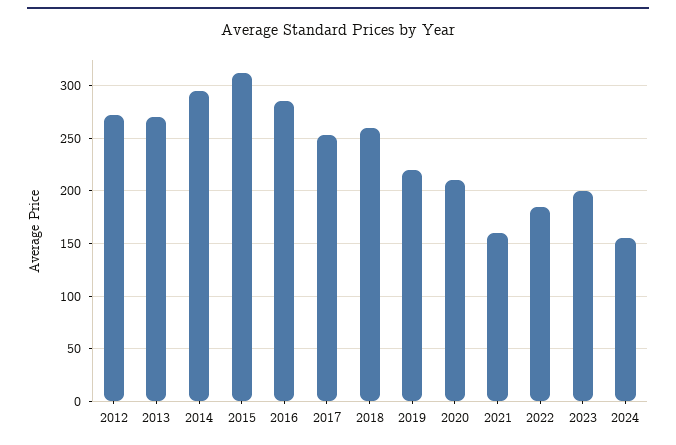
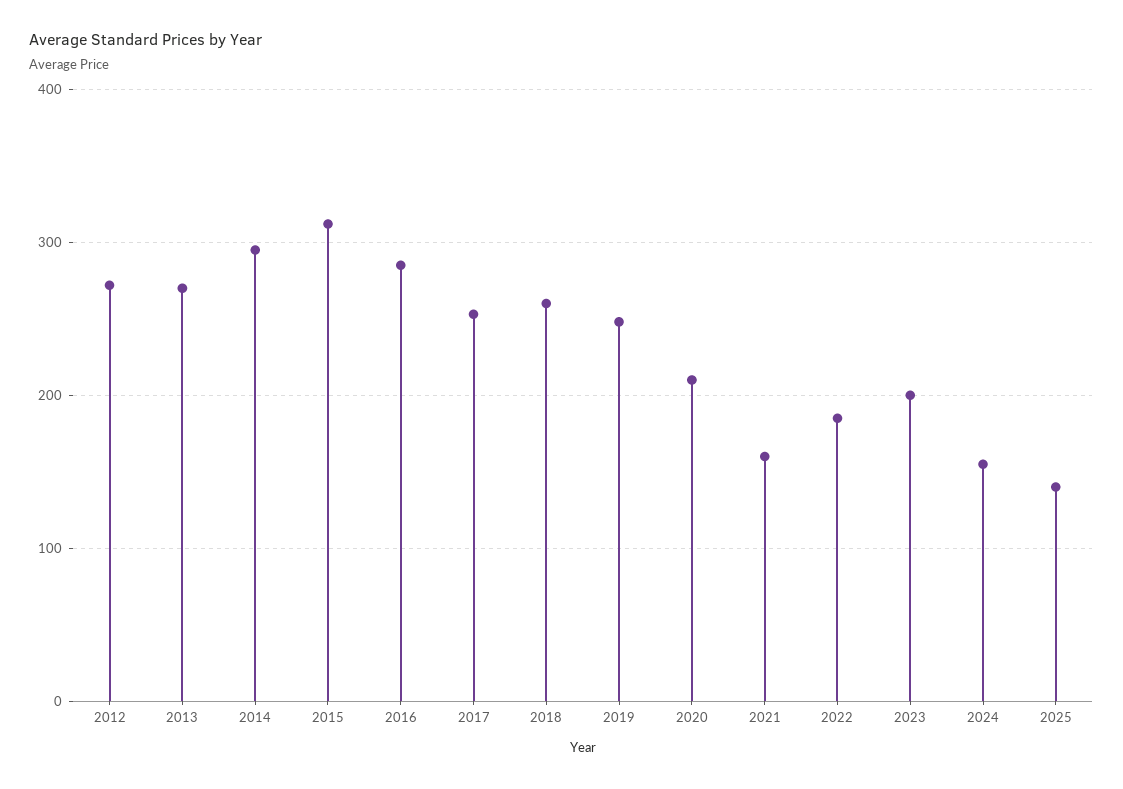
2019: 220 -> 250
2025: none -> 140

